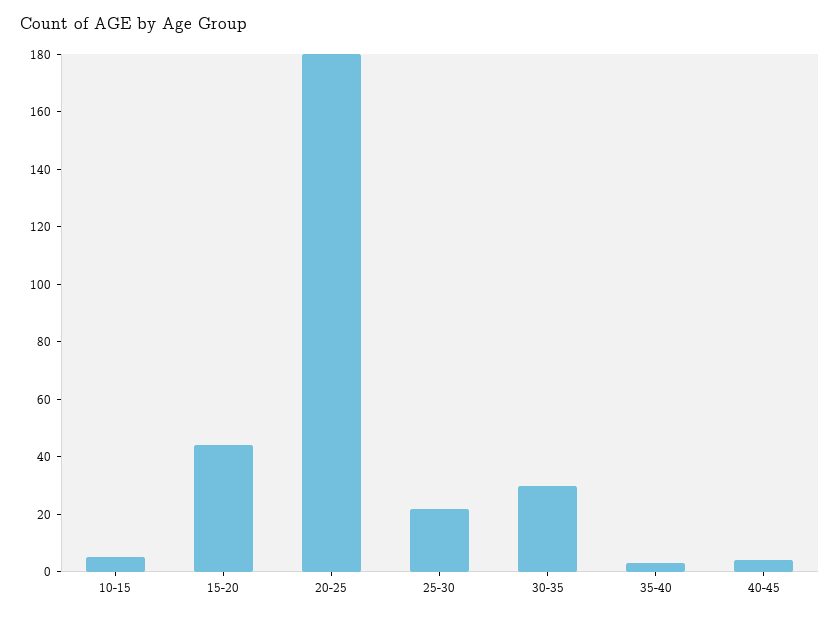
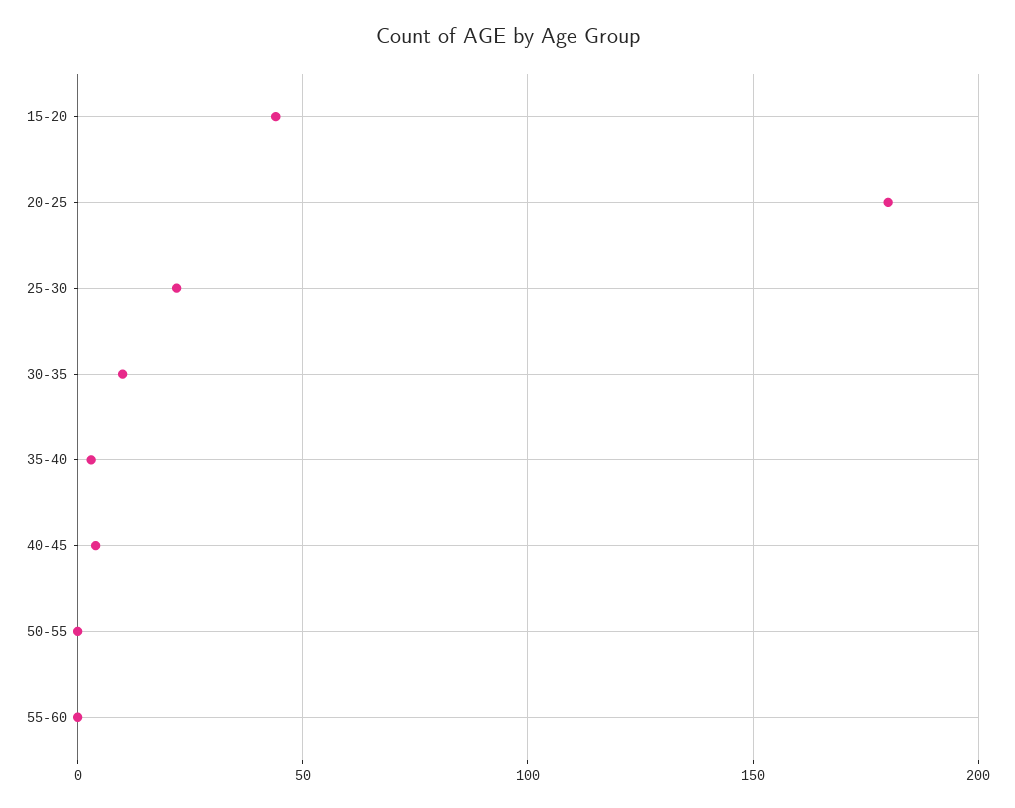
10-15: 5 -> none
30-35: 30 -> 10
50-55: none -> 0
55-60: none -> 0

